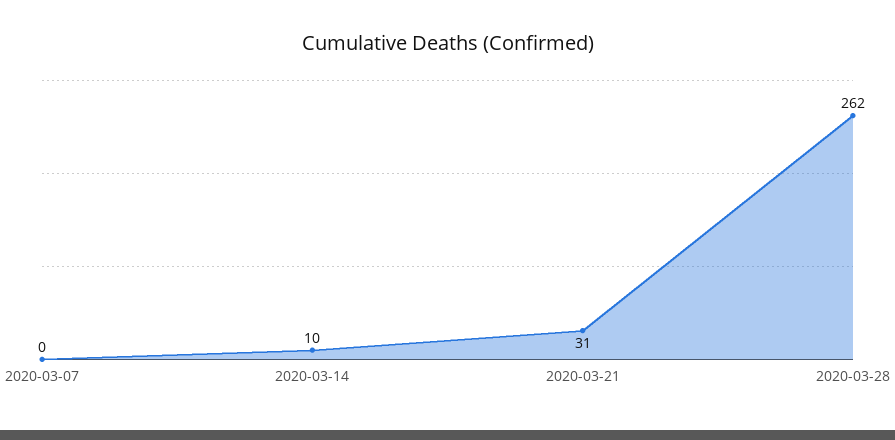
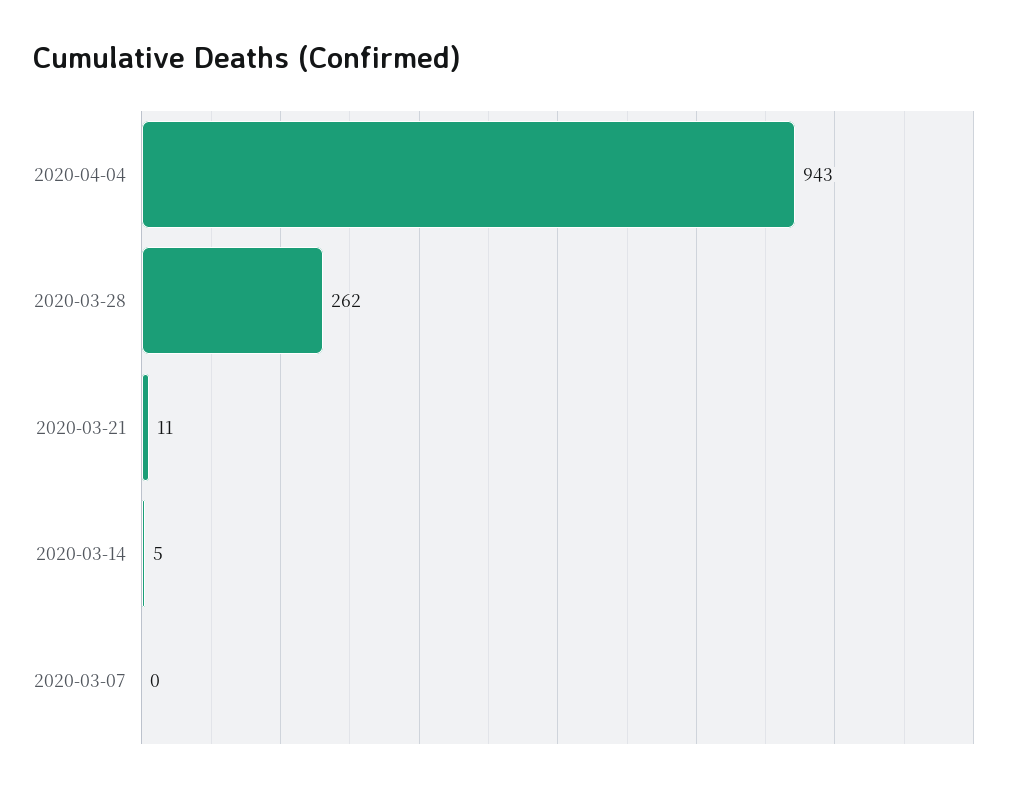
2020-03-14: 10 -> 5
2020-03-21: 31 -> 11
2020-04-04: none -> 943

